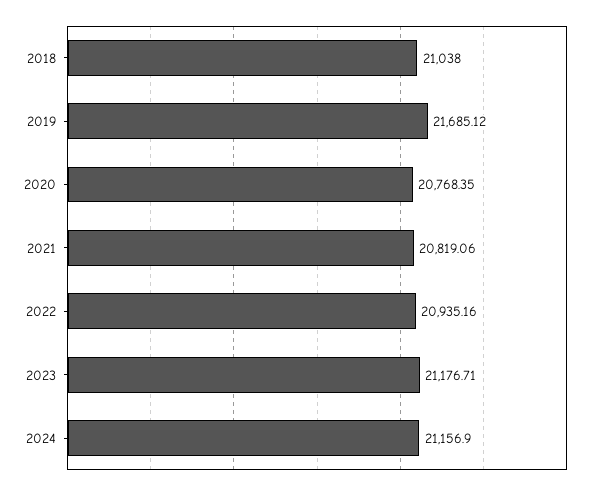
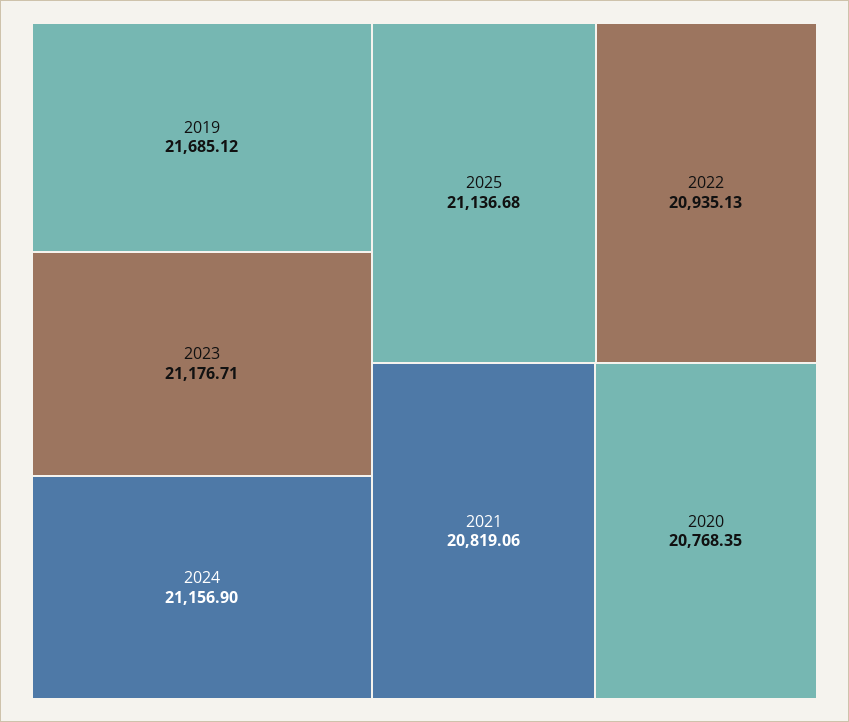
2018: 21038 -> none
2022: 20935.16 -> 20935.13
2025: none -> 21136.68

